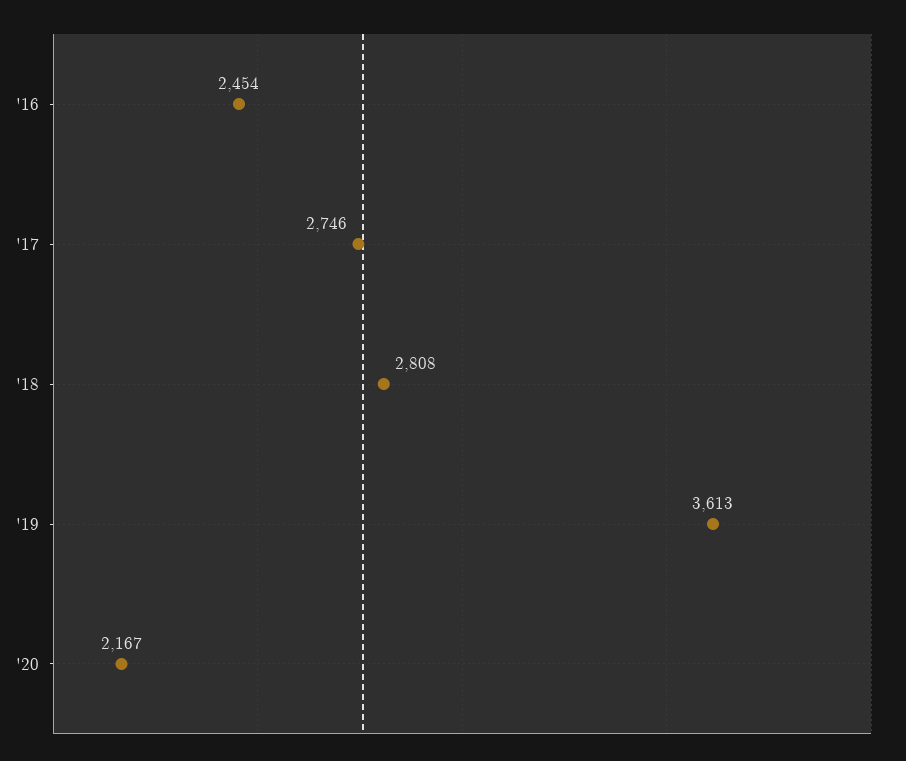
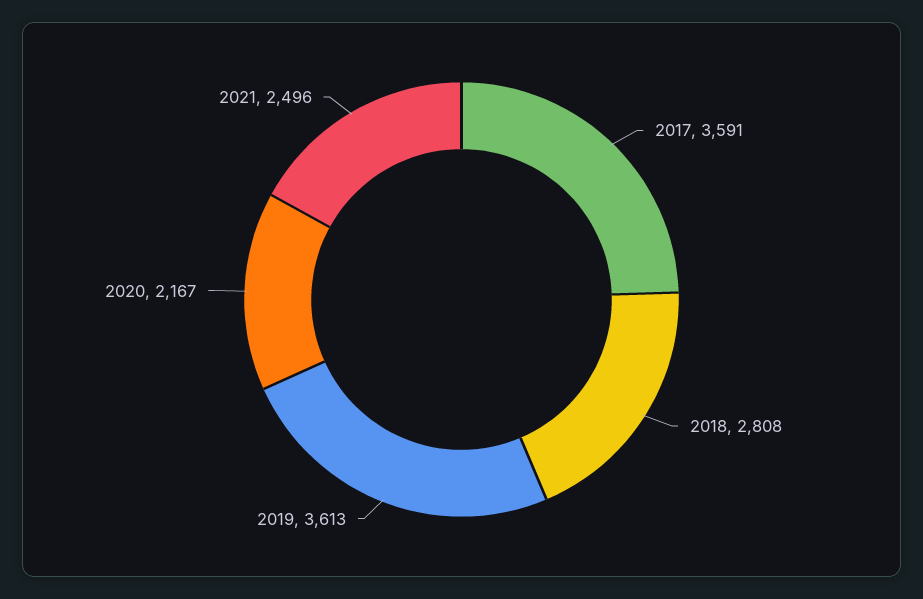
'16: 2454 -> none
'17: 2746 -> 3591
2021: none -> 2496

